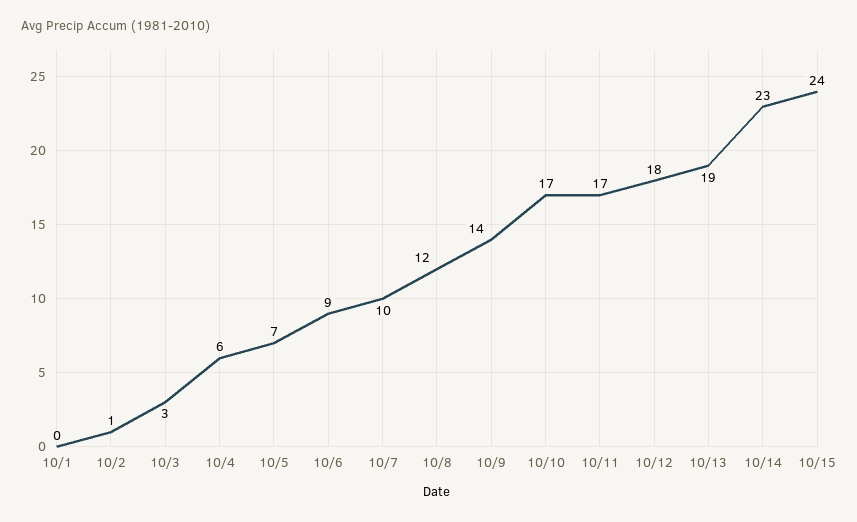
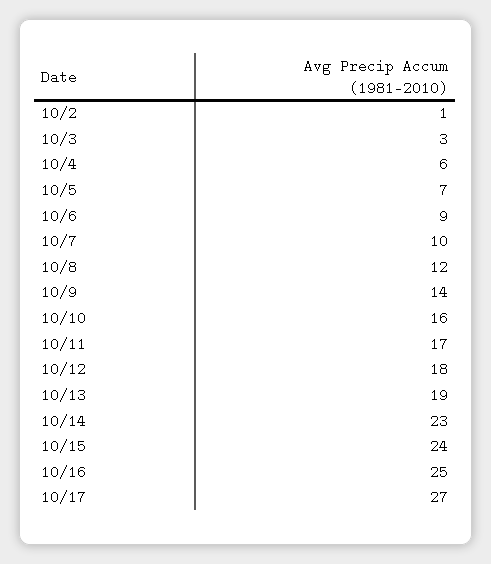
10/1: 0 -> none
10/10: 17 -> 16
10/16: none -> 25
10/17: none -> 27

